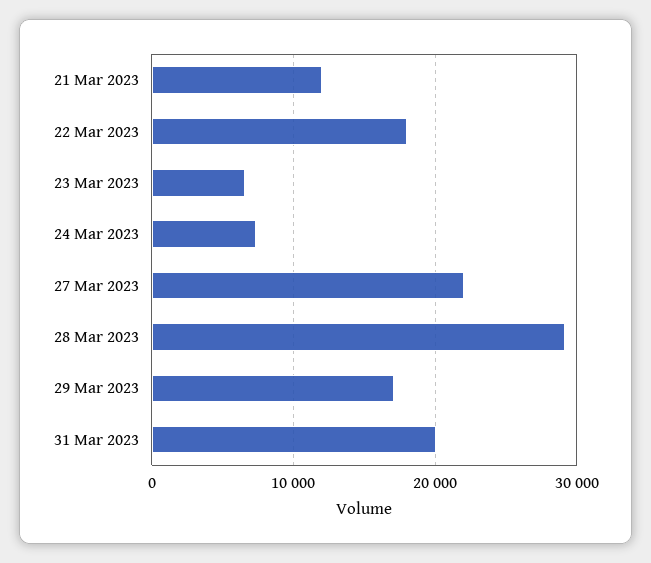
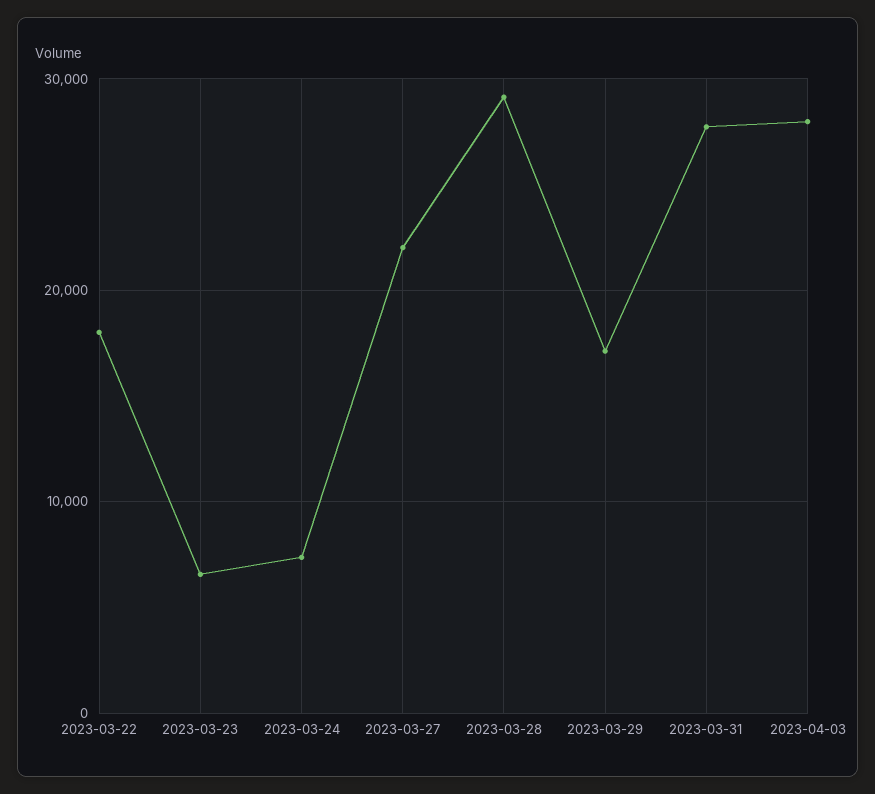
21 Mar 2023: 12000 -> none
31 Mar 2023: 20000 -> 28000
2023-04-03: none -> 28000

